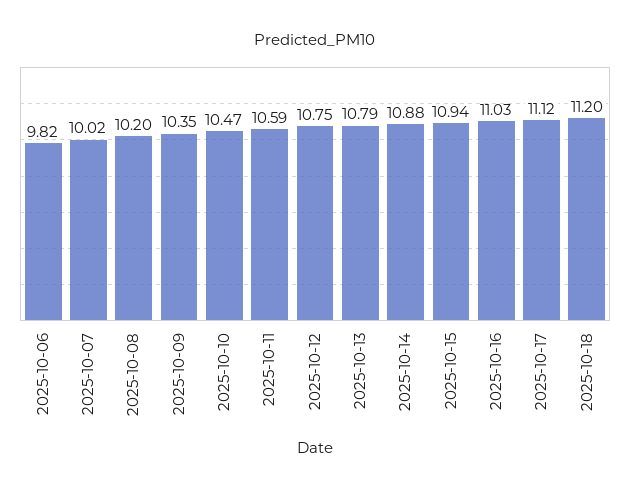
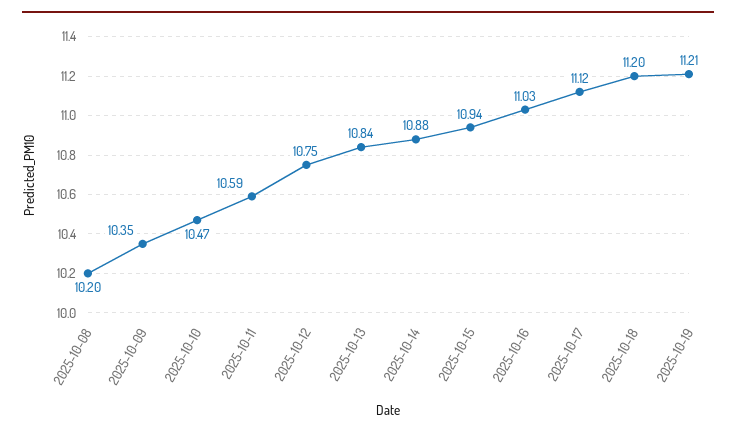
2025-10-06: 9.82 -> none
2025-10-07: 10.02 -> none
2025-10-13: 10.79 -> 10.84
2025-10-19: none -> 11.21

